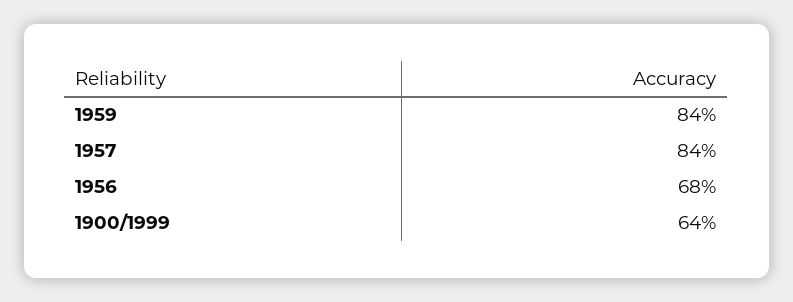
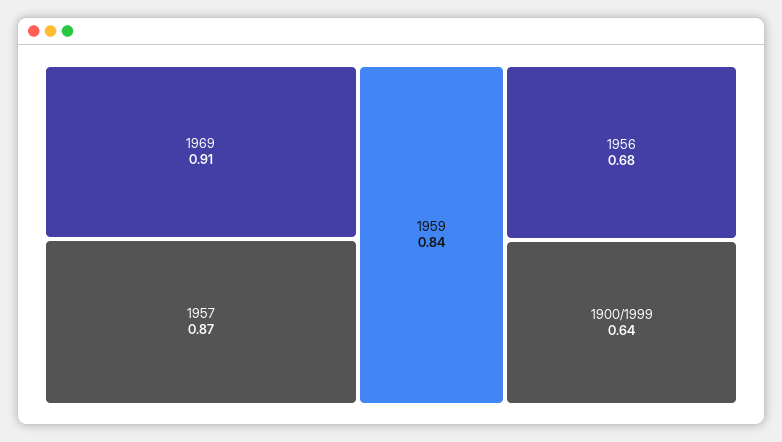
1957: 0.84 -> 0.87
1969: none -> 0.91

